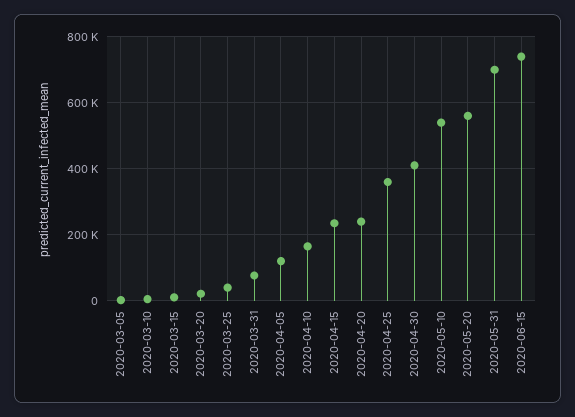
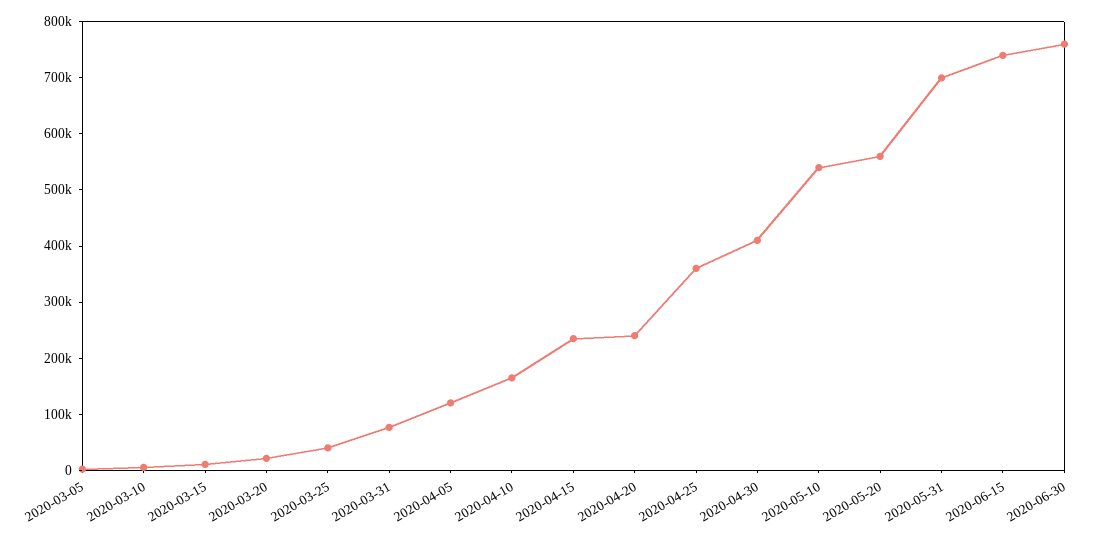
2020-06-30: none -> 760000

